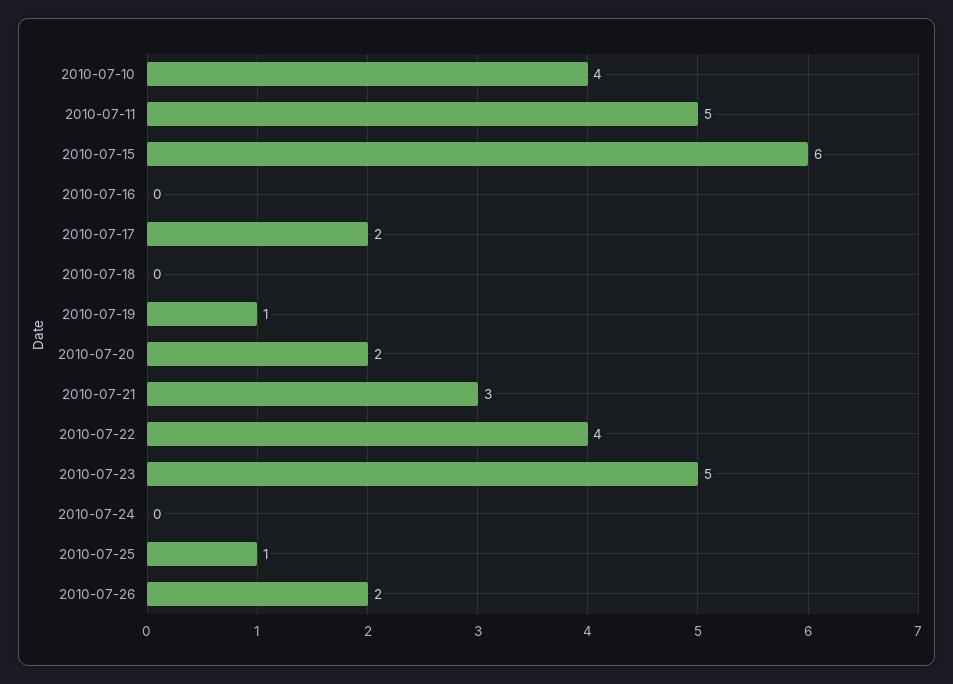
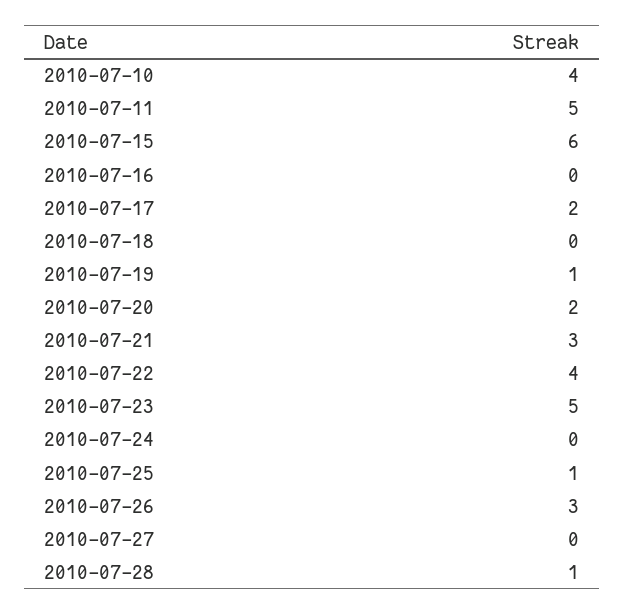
2010-07-26: 2 -> 3
2010-07-27: none -> 0
2010-07-28: none -> 1

